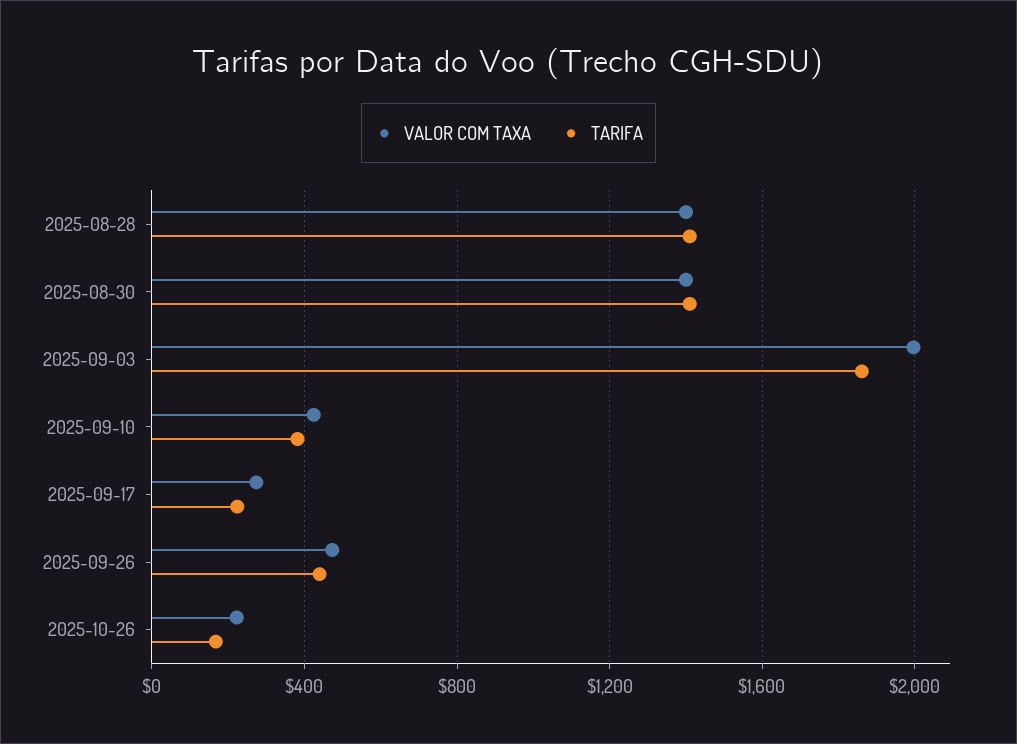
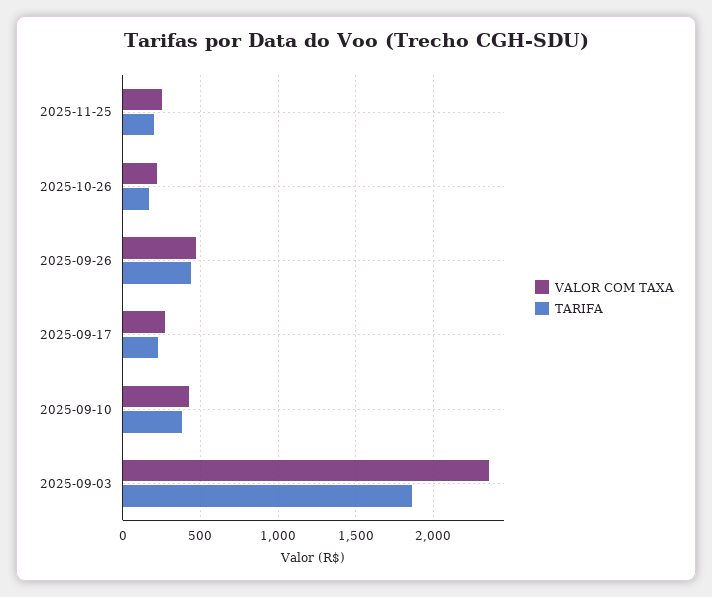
VALOR COM TAXA, 2025-08-28: 1400 -> none
TARIFA, 2025-08-28: 1400 -> none
VALOR COM TAXA, 2025-08-30: 1400 -> none
TARIFA, 2025-08-30: 1400 -> none
VALOR COM TAXA, 2025-09-03: 2000 -> 2350
VALOR COM TAXA, 2025-11-25: none -> 250
TARIFA, 2025-11-25: none -> 200

